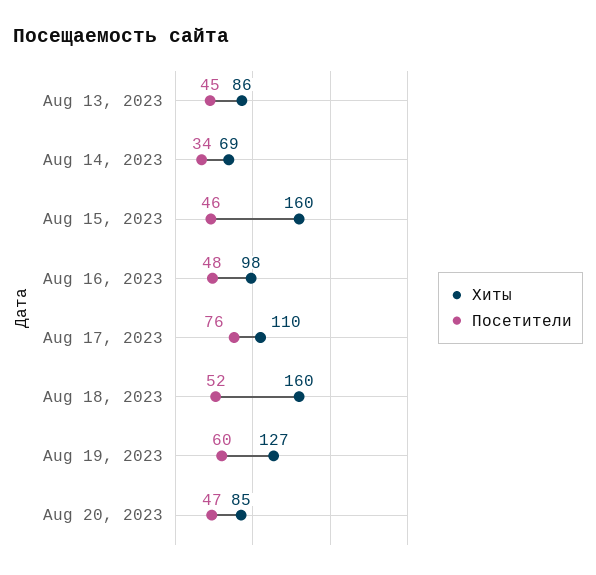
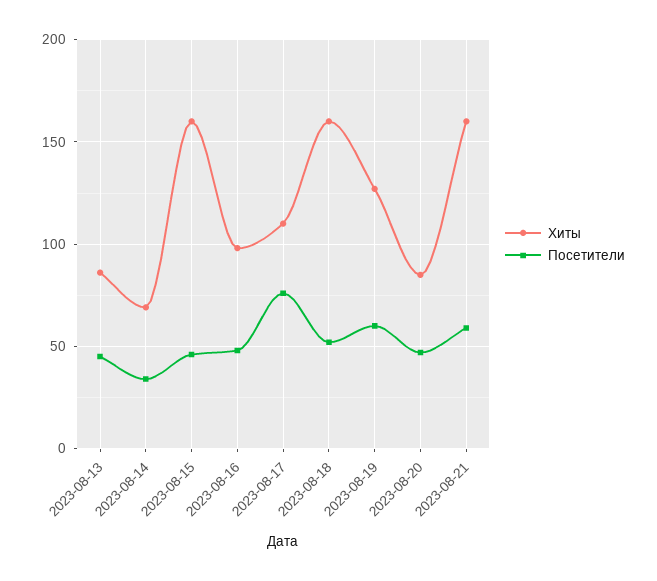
Хиты, 2023-08-21: none -> 160
Посетители, 2023-08-21: none -> 60

